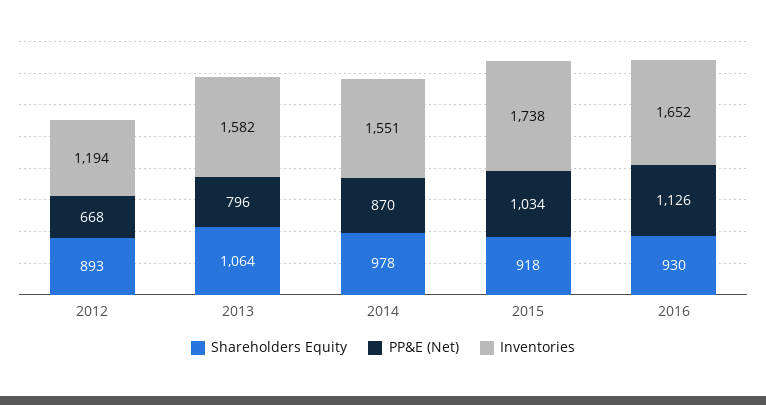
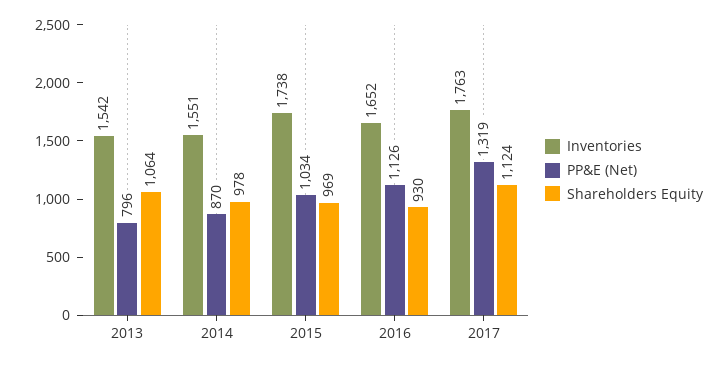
Shareholders Equity, 2012: 893 -> none
PP&E (Net), 2012: 668 -> none
Inventories, 2012: 1194 -> none
Inventories, 2013: 1582 -> 1542
Shareholders Equity, 2015: 918 -> 969
Inventories, 2017: none -> 1763
PP&E (Net), 2017: none -> 1319
Shareholders Equity, 2017: none -> 1124

